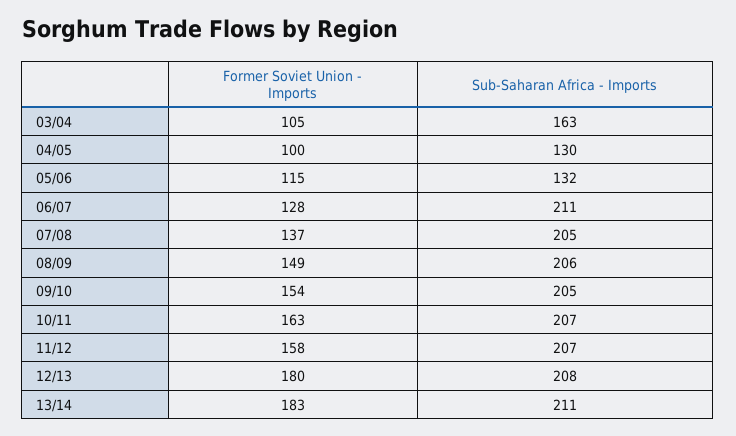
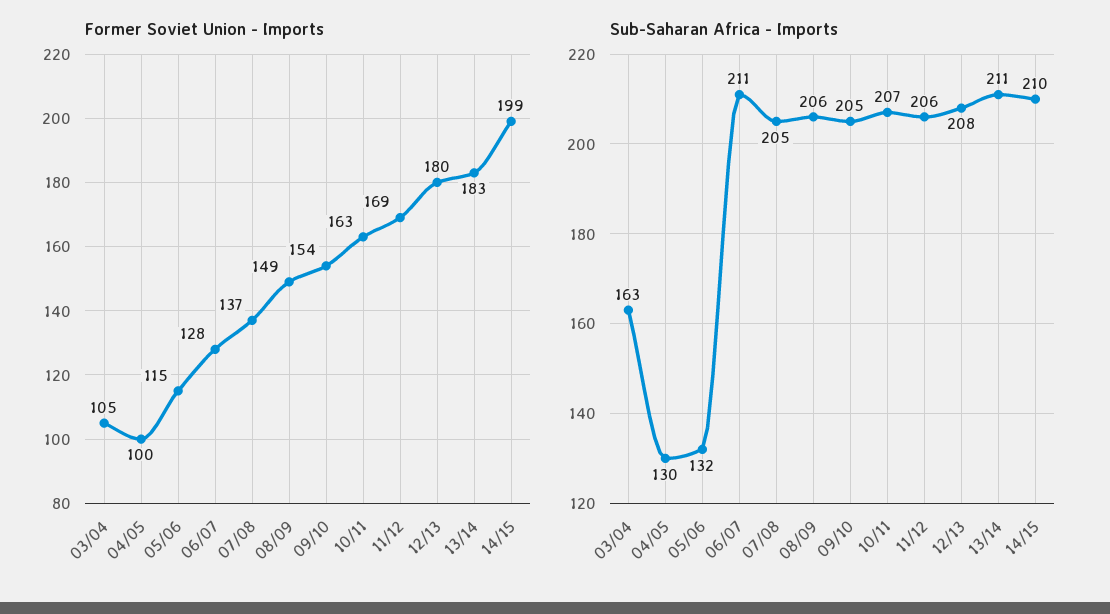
Former Soviet Union - Imports, 11/12: 158 -> 169
Sub-Saharan Africa - Imports, 11/12: 207 -> 206
Former Soviet Union - Imports, 14/15: none -> 199
Sub-Saharan Africa - Imports, 14/15: none -> 210

